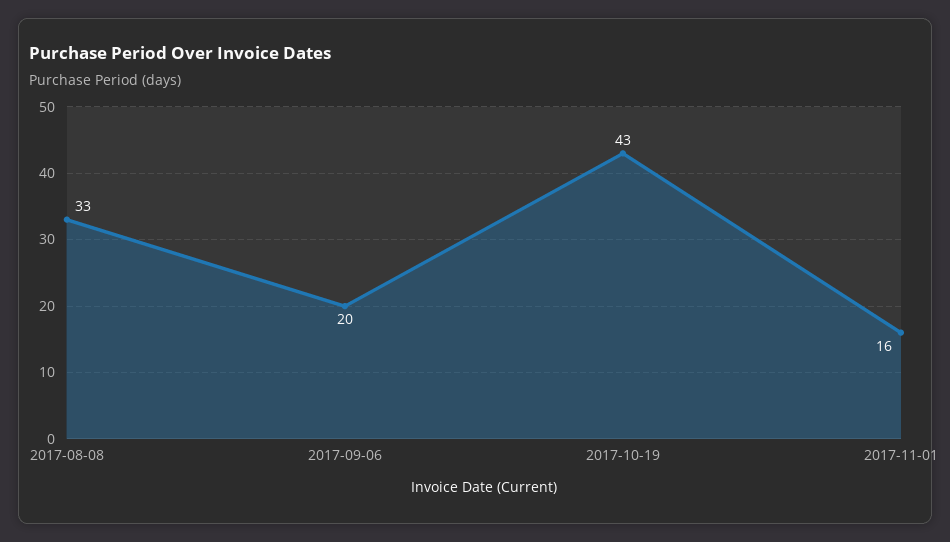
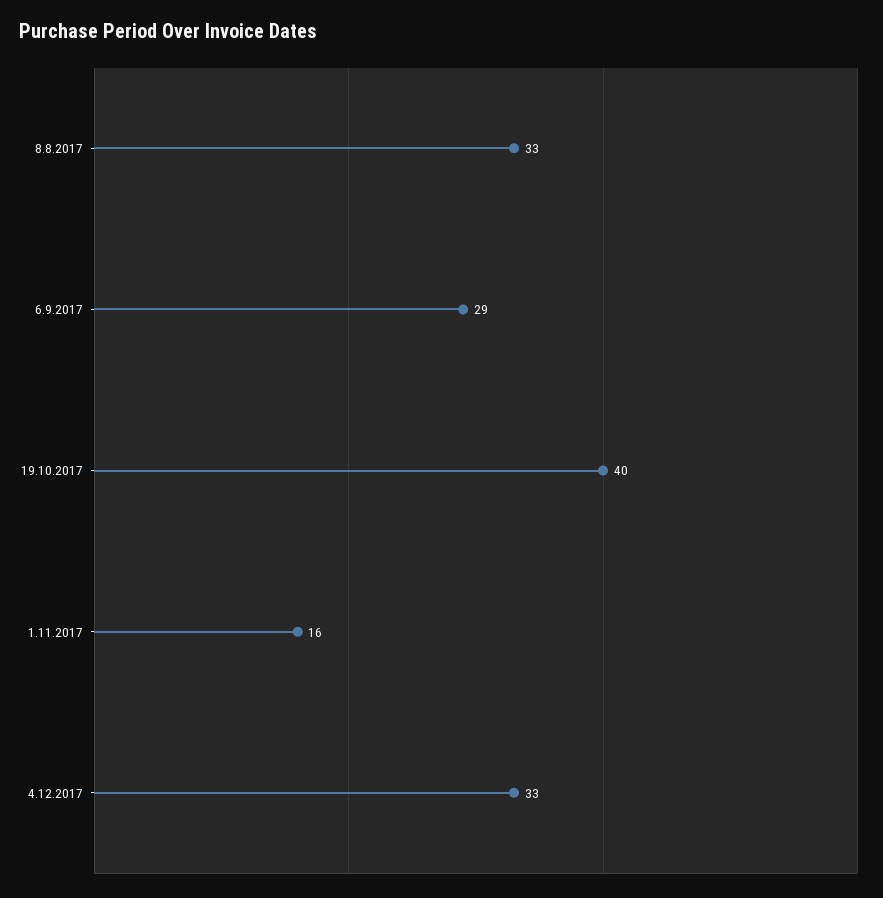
2017-09-06: 20 -> 29
2017-10-19: 43 -> 40
4.12.2017: none -> 33

